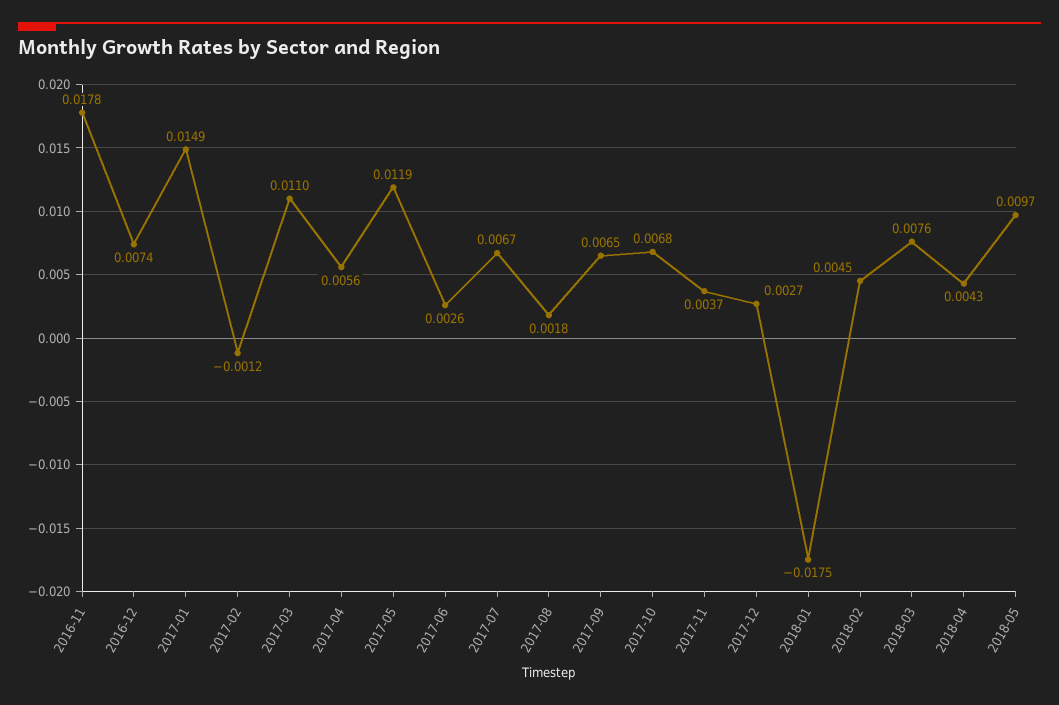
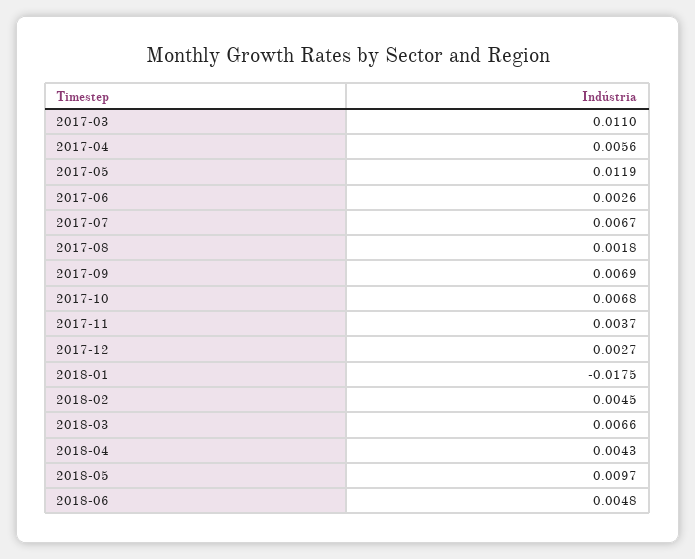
2016-11: 0.0178 -> none
2016-12: 0.0074 -> none
2017-01: 0.0149 -> none
2017-02: -0.0012 -> none
2017-09: 0.0065 -> 0.0069
2018-03: 0.0076 -> 0.0066
2018-06: none -> 0.0048

